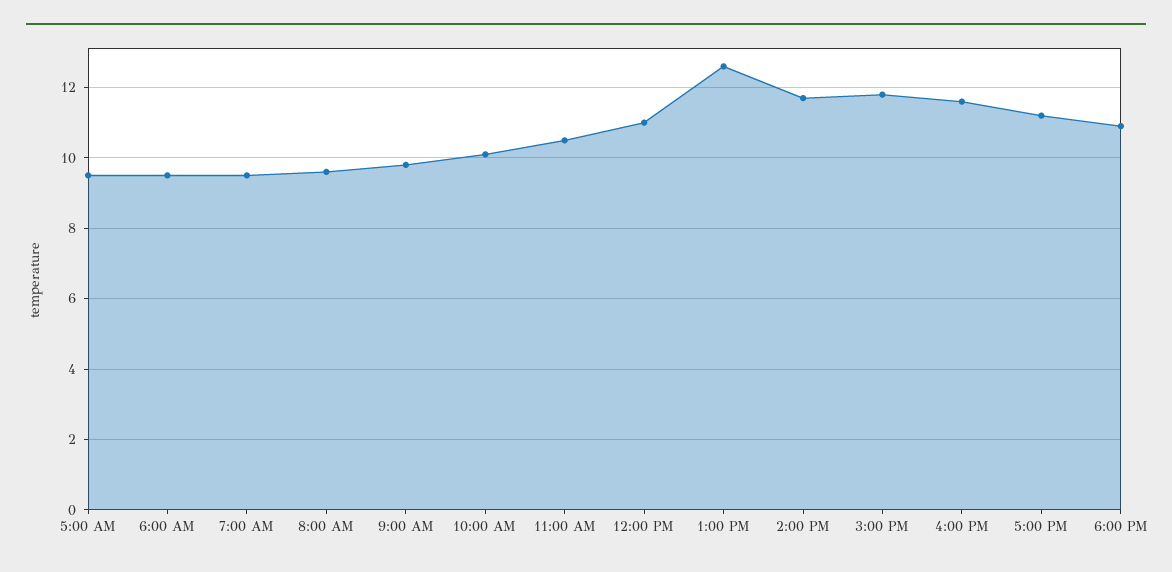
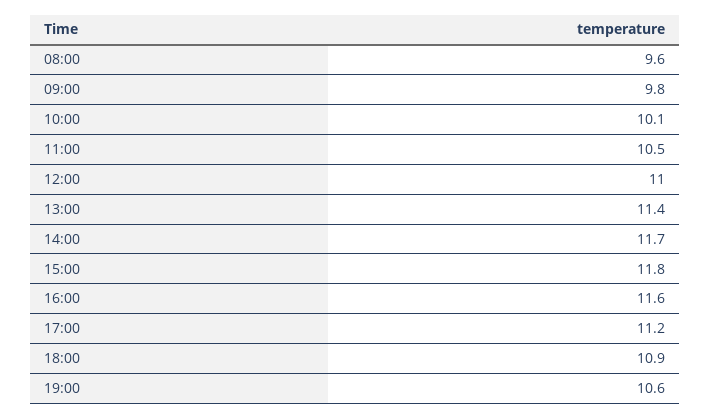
5:00 AM: 9.5 -> none
6:00 AM: 9.5 -> none
7:00 AM: 9.5 -> none
1:00 PM: 12.5 -> 11.4
19:00: none -> 10.6

